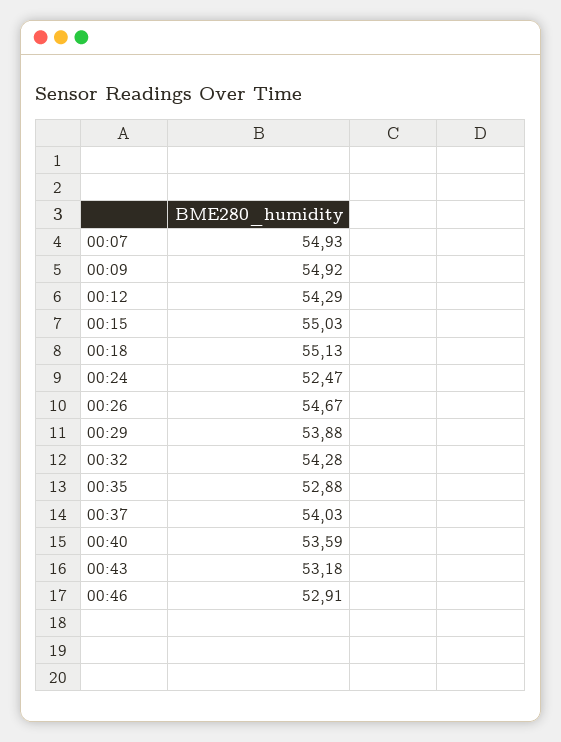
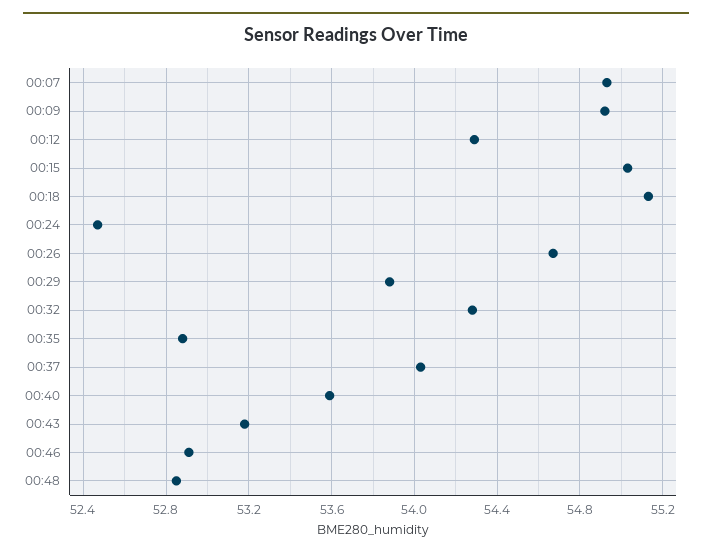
00:48: none -> 52.85

